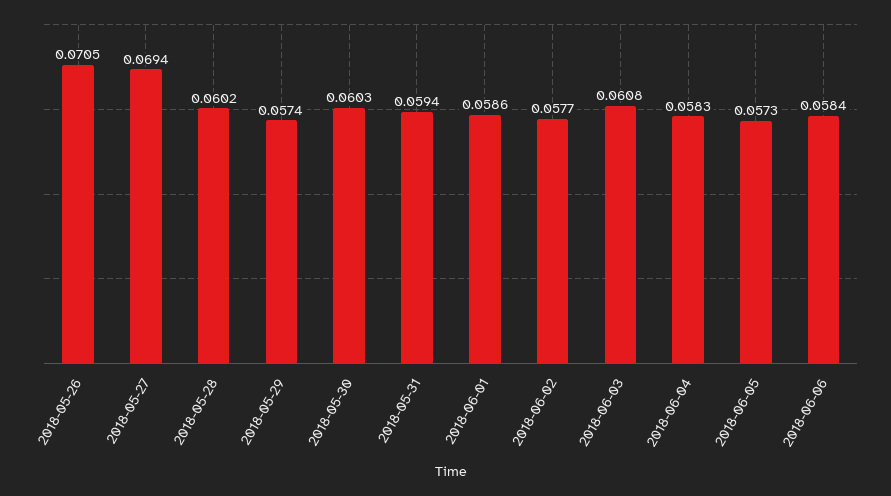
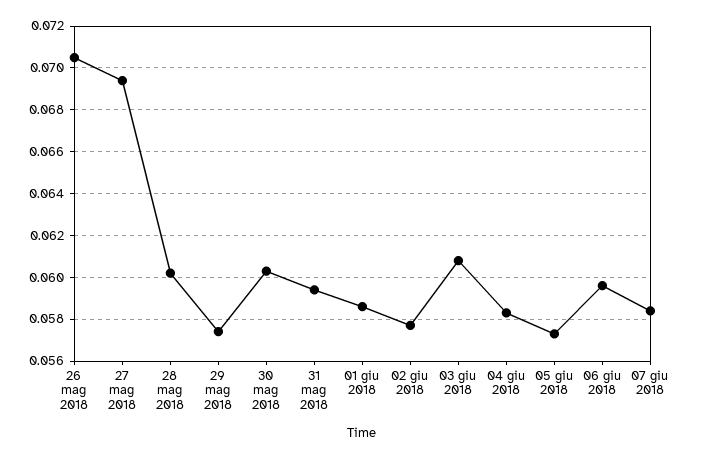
2018-06-06: 0.0584 -> 0.0595
07 giu 2018: none -> 0.0585

